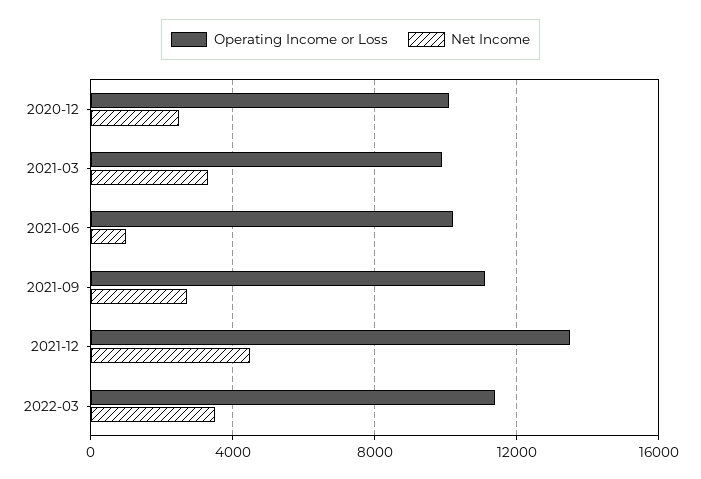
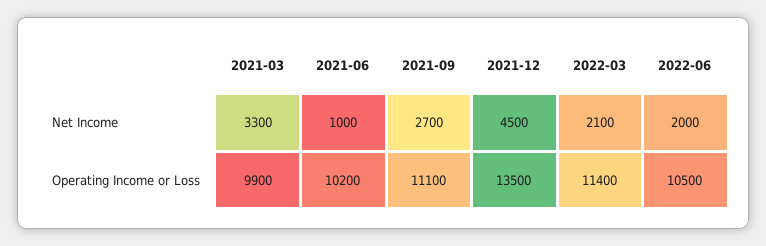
Operating Income or Loss, 2020-12: 10000 -> none
Net Income, 2020-12: 2500 -> none
Net Income, 2022-03: 3500 -> 2100
Net Income, 2022-06: none -> 2000
Operating Income or Loss, 2022-06: none -> 10500

